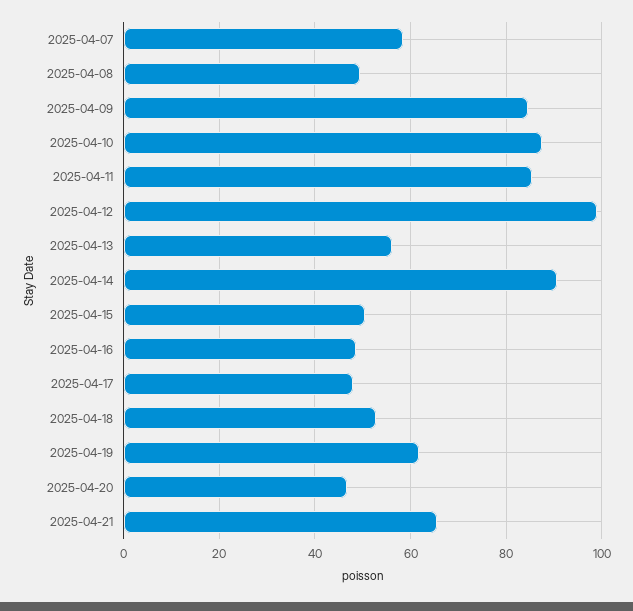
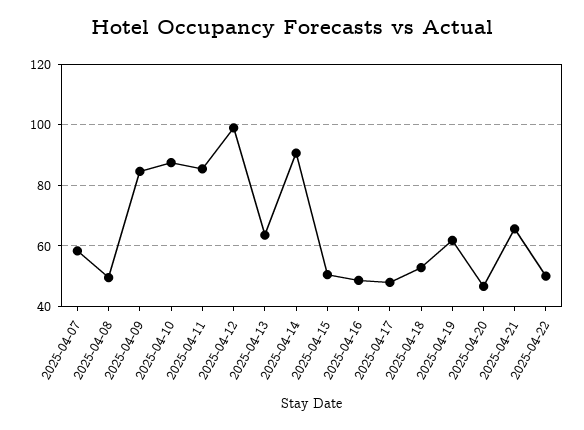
2025-04-13: 56 -> 64
2025-04-22: none -> 50

